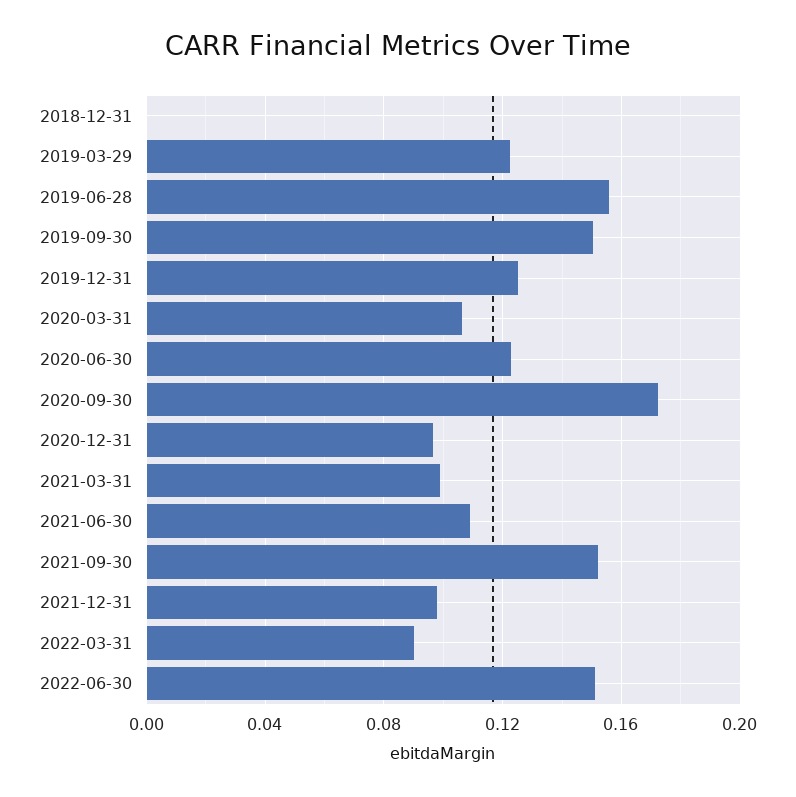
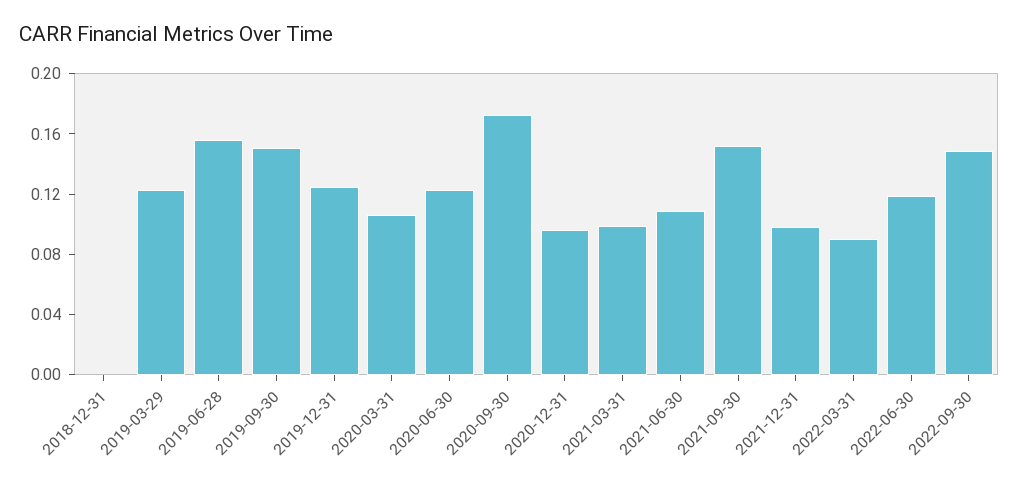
2022-06-30: 0.15 -> 0.12
2022-09-30: none -> 0.15

